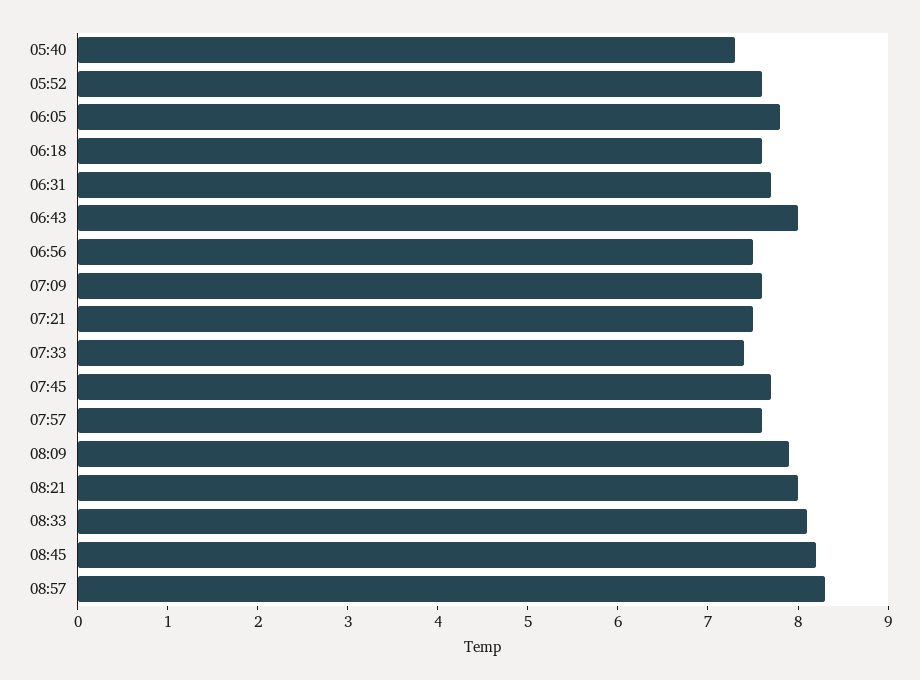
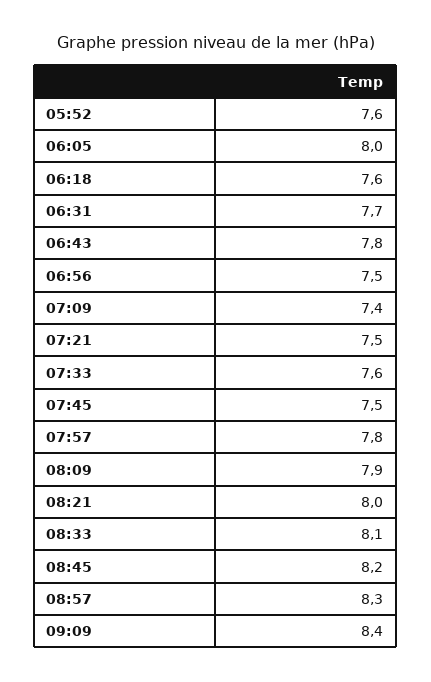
05:40: 7.3 -> none
06:05: 7.8 -> 8
06:43: 8 -> 7.8
07:09: 7.6 -> 7.4
07:33: 7.4 -> 7.6
07:45: 7.7 -> 7.5
07:57: 7.6 -> 7.8
09:09: none -> 8.4

